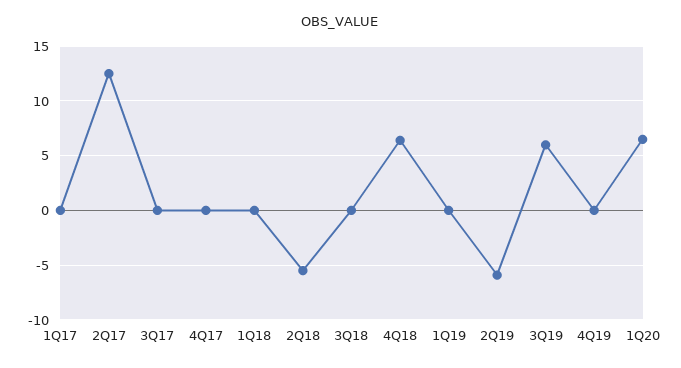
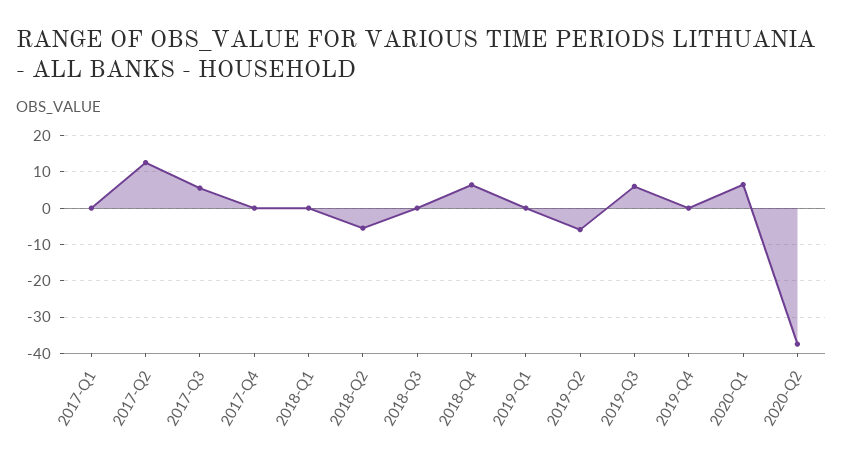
3Q17: 0 -> 6
2020-Q2: none -> -38

